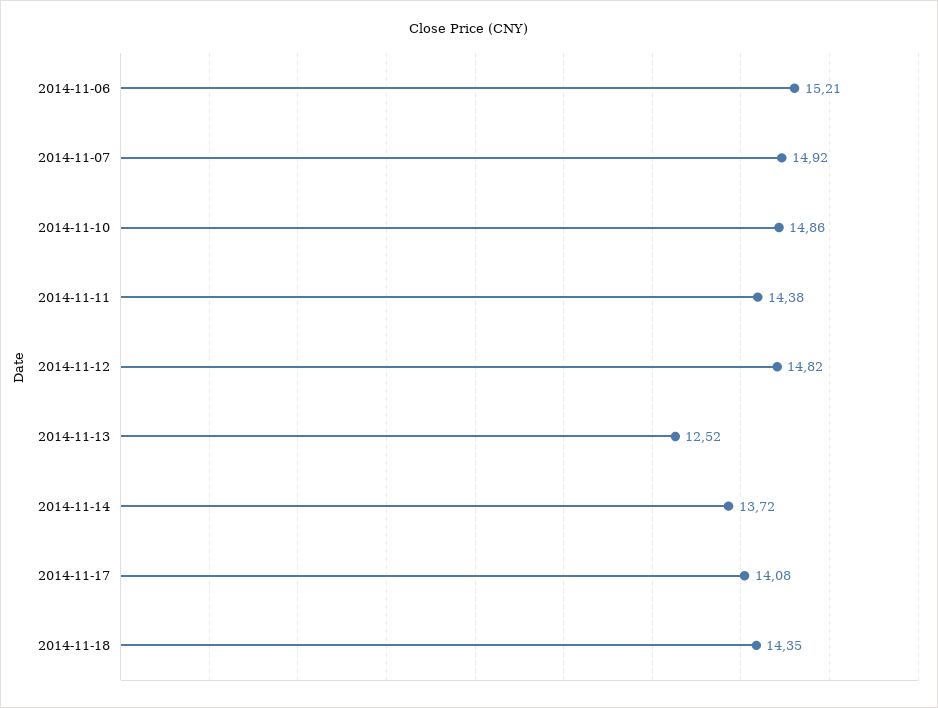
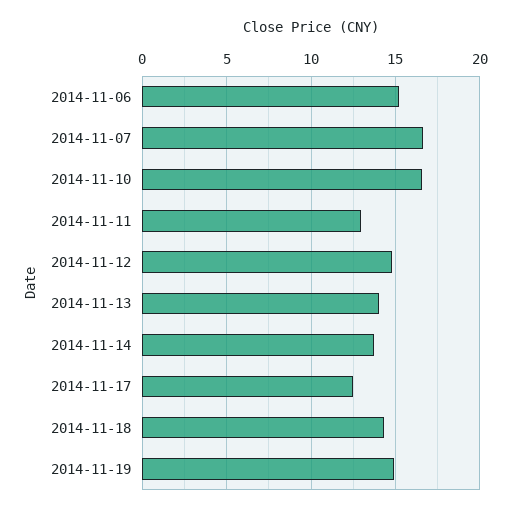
2014-11-07: 14.92 -> 16.5
2014-11-10: 14.86 -> 16.5
2014-11-11: 14.38 -> 13
2014-11-13: 12.52 -> 14
2014-11-17: 14.08 -> 12.5
2014-11-19: none -> 15

